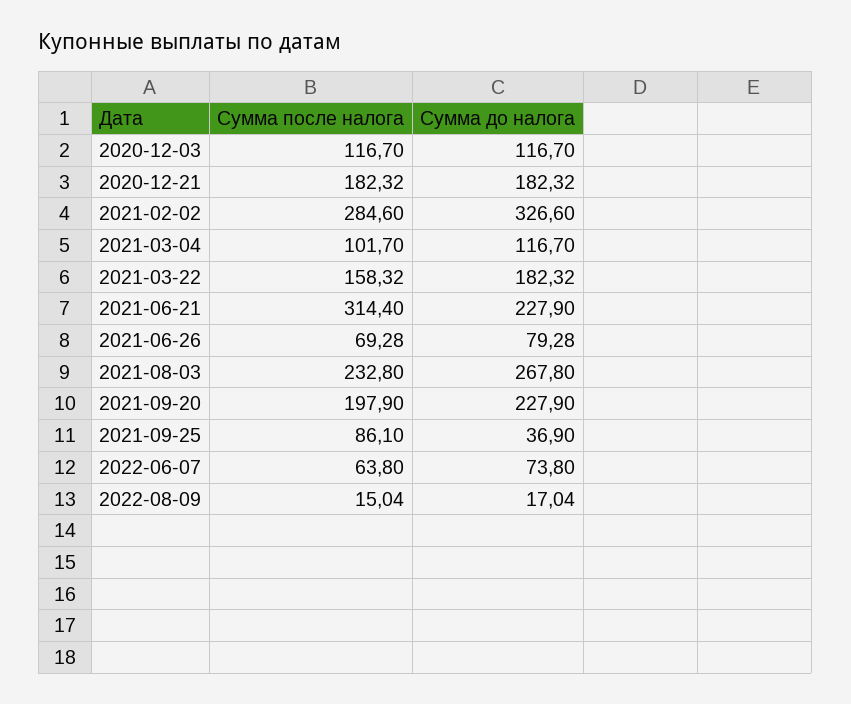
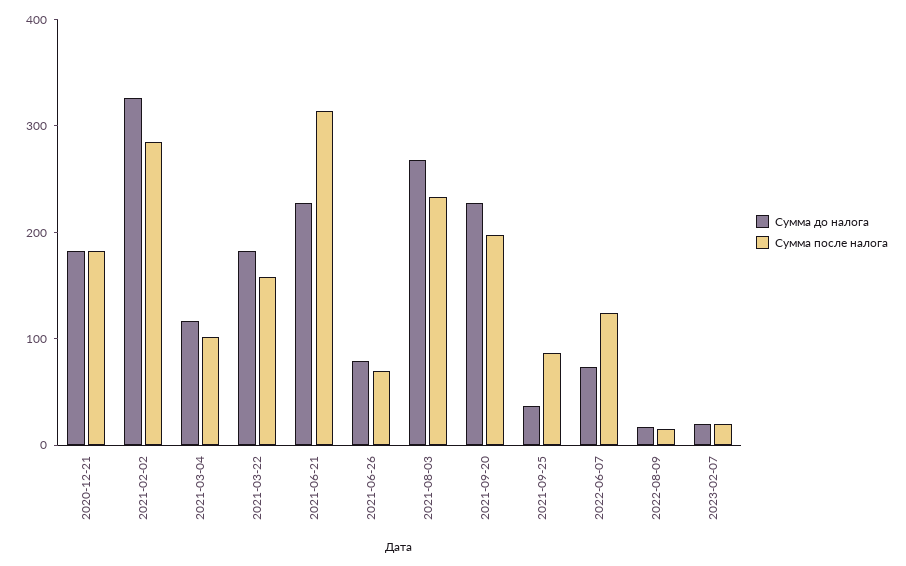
Сумма после налога, 2020-12-03: 116.7 -> none
Сумма до налога, 2020-12-03: 116.7 -> none
Сумма после налога, 2022-06-07: 63.8 -> 120
Сумма до налога, 2023-02-07: none -> 20
Сумма после налога, 2023-02-07: none -> 20

